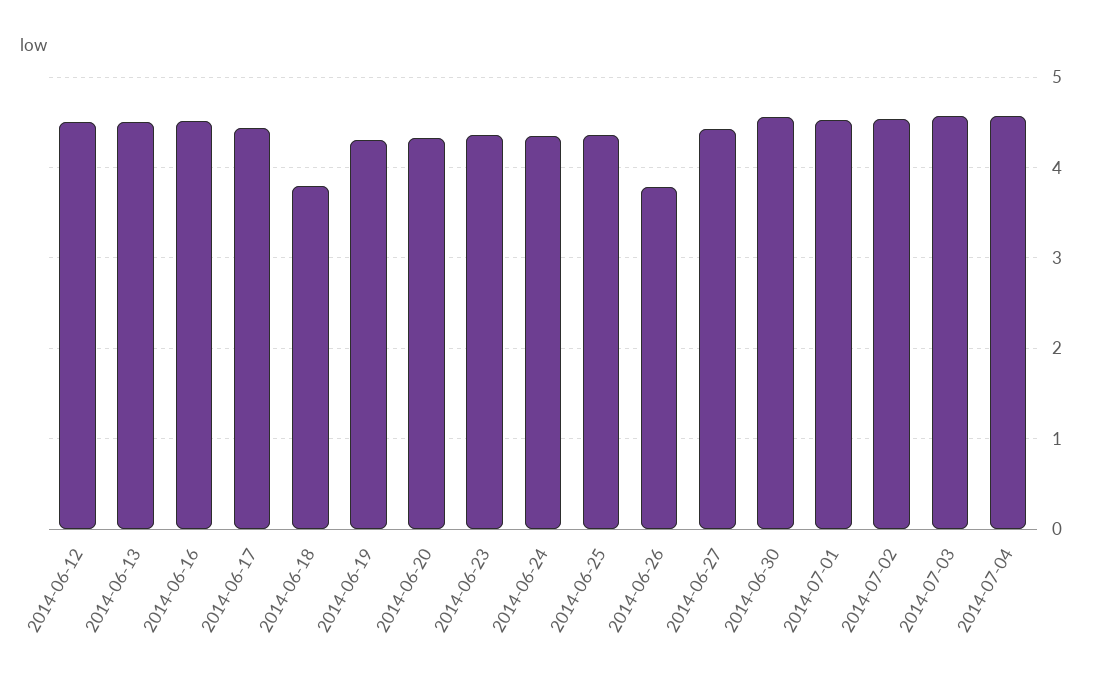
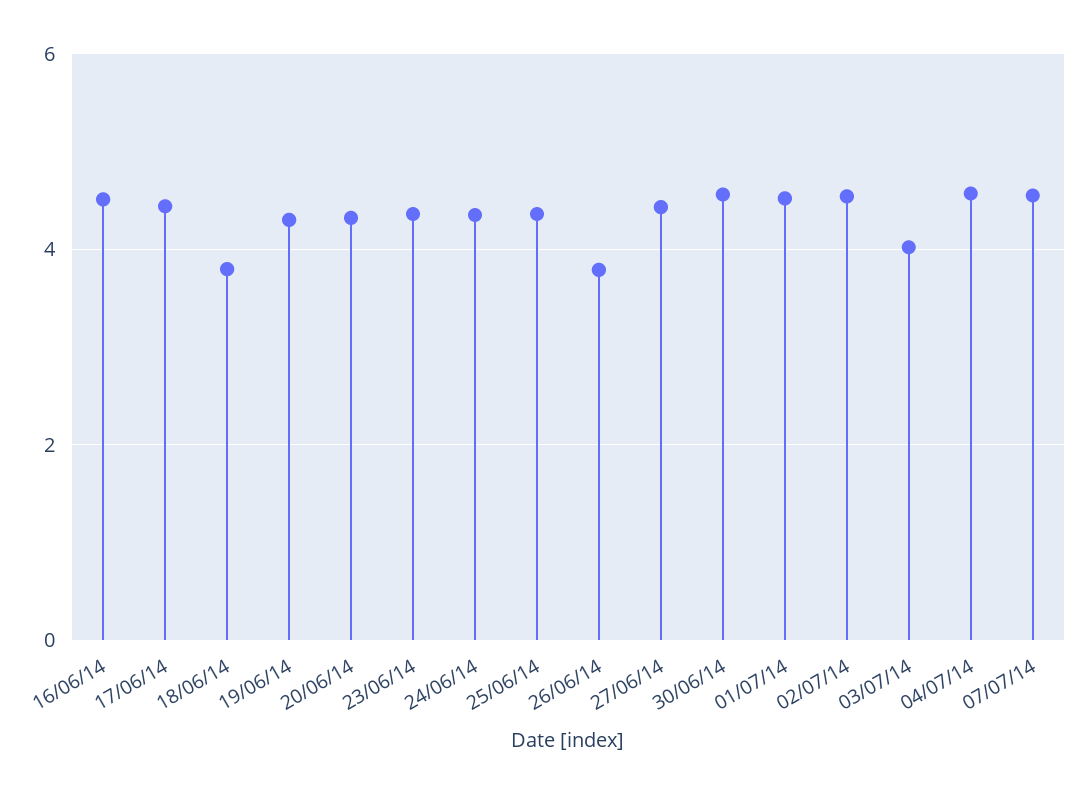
2014-06-12: 4.5 -> none
2014-06-13: 4.5 -> none
2014-07-03: 4.6 -> 4
07/07/14: none -> 4.6

